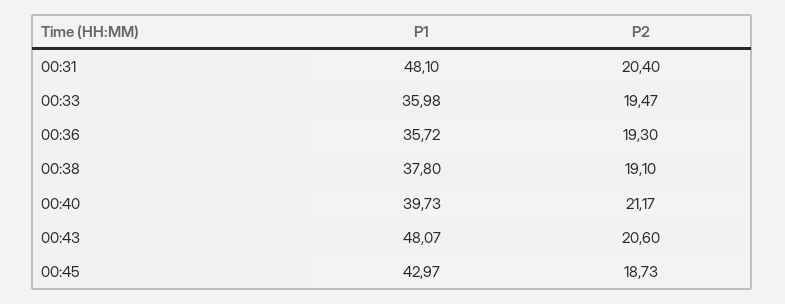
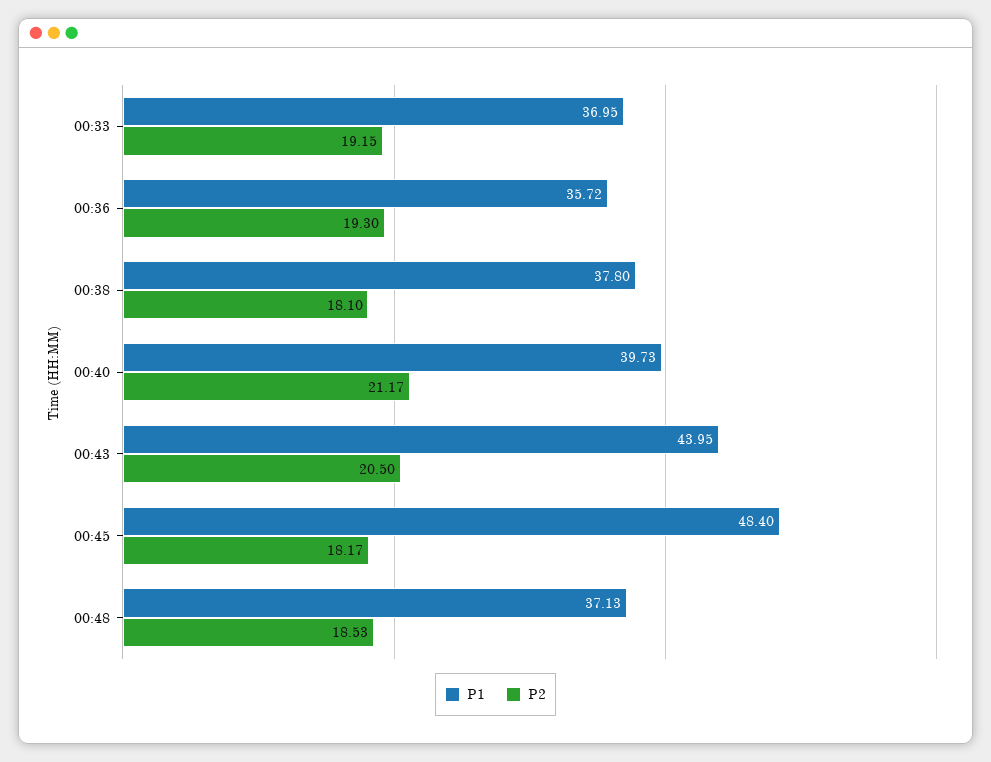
P1, 00:31: 48.1 -> none
P2, 00:31: 20.4 -> none
P1, 00:33: 35.98 -> 36.95
P2, 00:33: 19.47 -> 19.15
P2, 00:38: 19.1 -> 18.1
P1, 00:43: 48.07 -> 43.95
P2, 00:43: 20.6 -> 20.5
P1, 00:45: 42.97 -> 48.4
P2, 00:45: 18.73 -> 18.17
P1, 00:48: none -> 37.13
P2, 00:48: none -> 18.53

